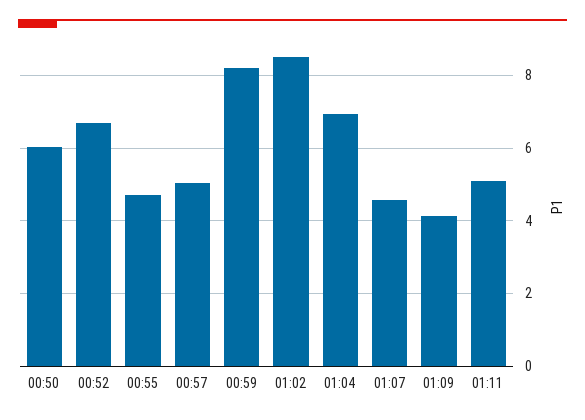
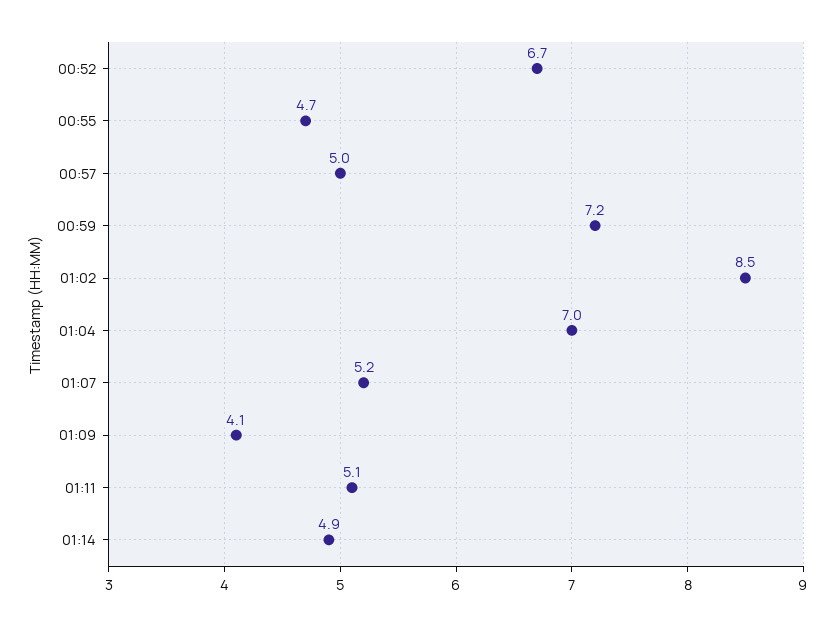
00:50: 6 -> none
00:59: 8.2 -> 7.2
01:07: 4.6 -> 5.2
01:14: none -> 4.9

